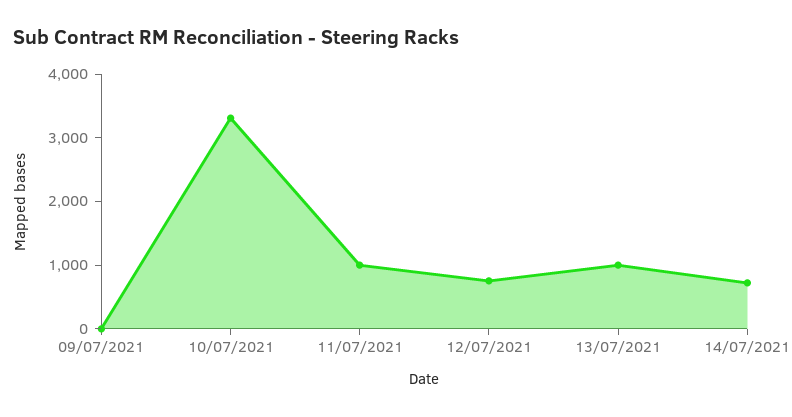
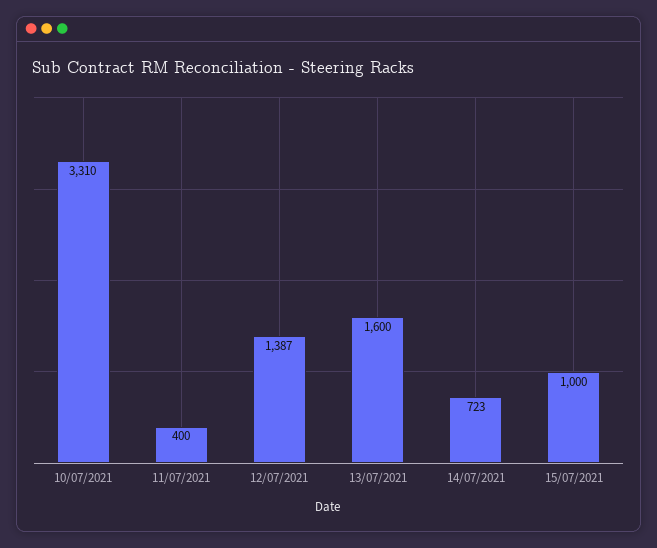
09/07/2021: 0 -> none
11/07/2021: 1000 -> 400
12/07/2021: 800 -> 1387
13/07/2021: 1000 -> 1600
15/07/2021: none -> 1000

